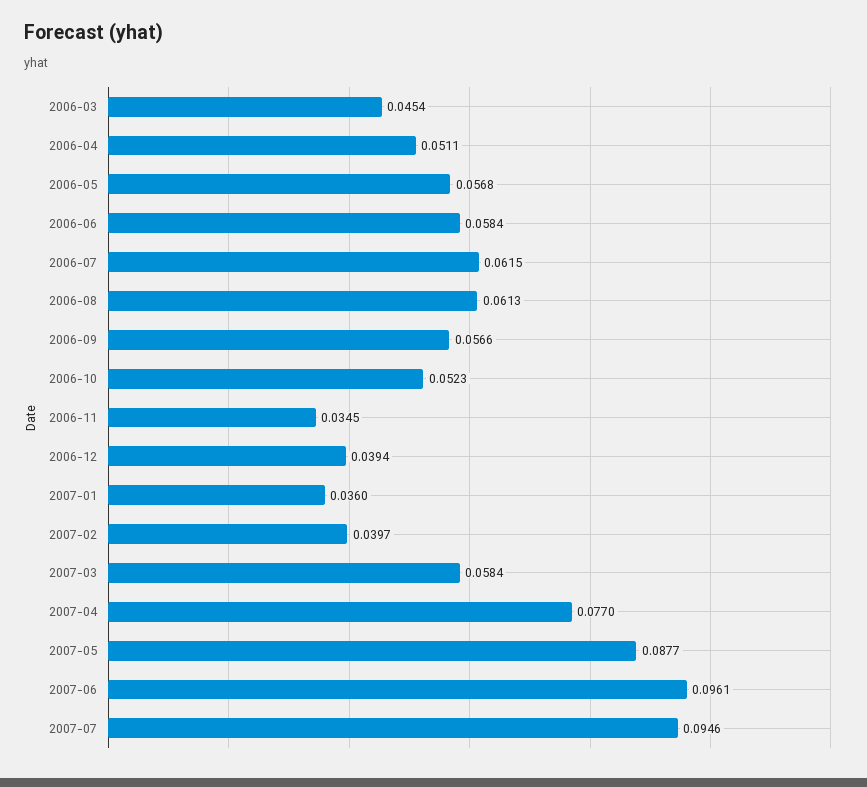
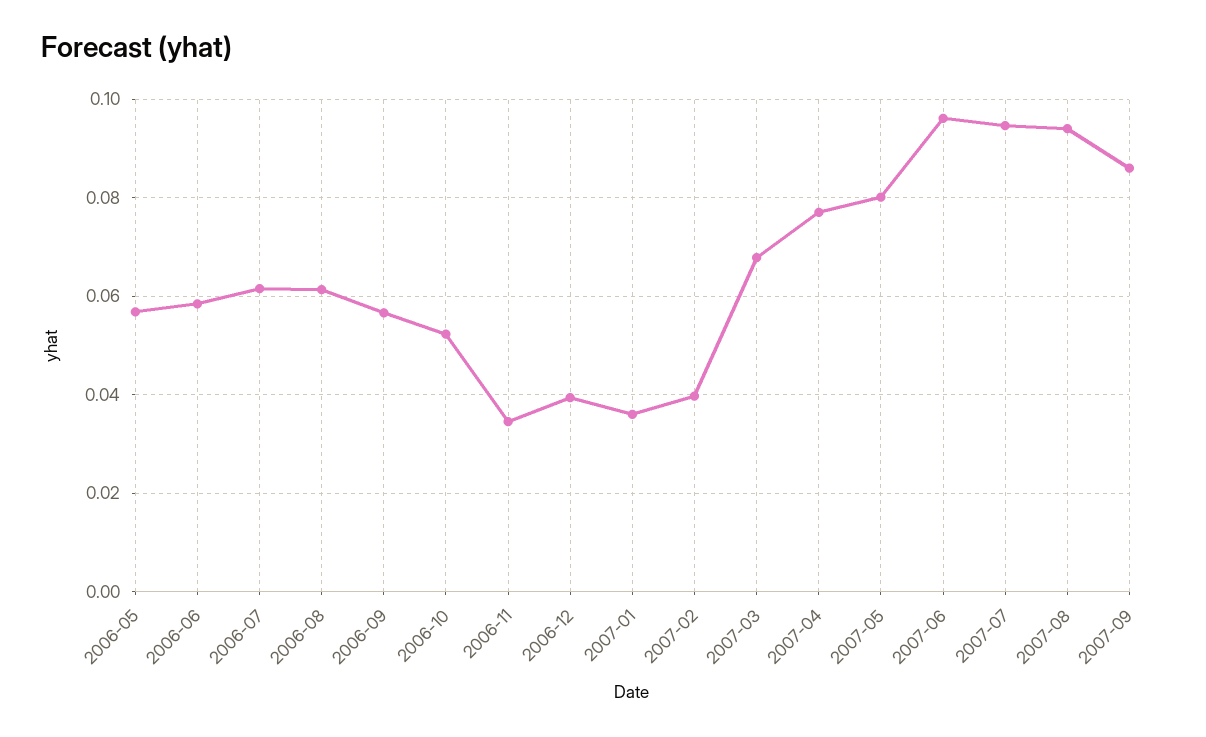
2006-03: 0.0454 -> none
2006-04: 0.0511 -> none
2007-03: 0.0584 -> 0.068
2007-05: 0.0877 -> 0.08
2007-08: none -> 0.094
2007-09: none -> 0.086

